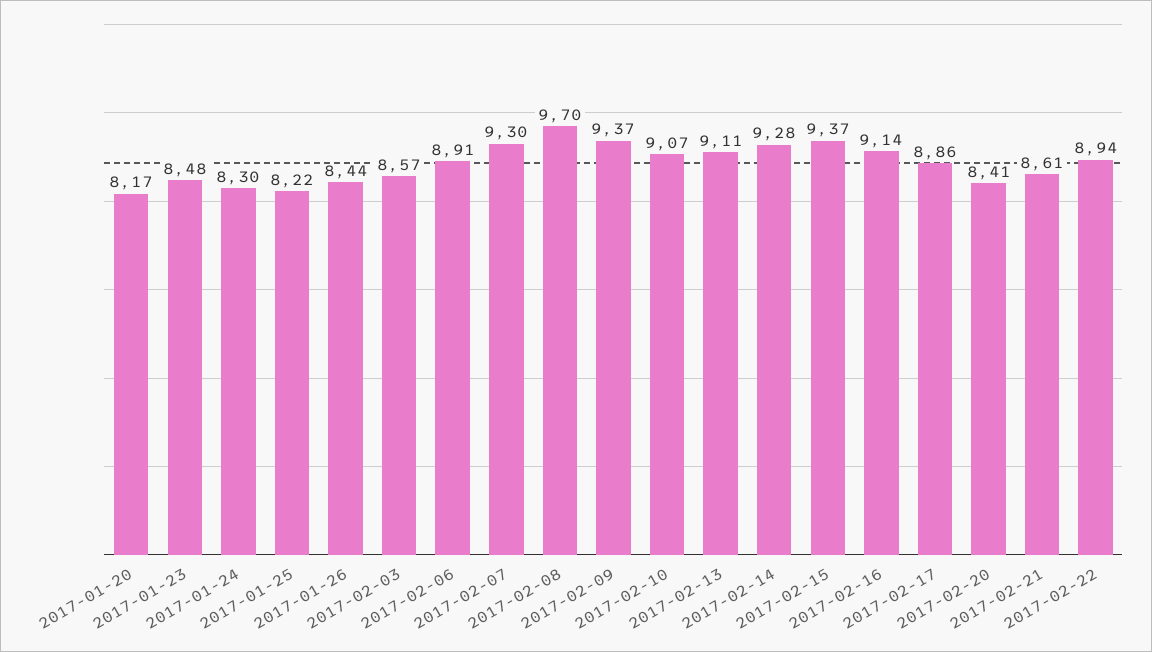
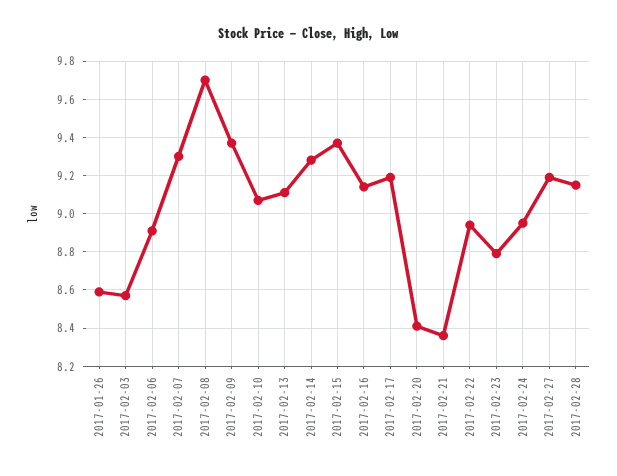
2017-01-20: 8.17 -> none
2017-01-23: 8.48 -> none
2017-01-24: 8.3 -> none
2017-01-25: 8.22 -> none
2017-01-26: 8.44 -> 8.6
2017-02-17: 8.86 -> 9.2
2017-02-21: 8.61 -> 8.35
2017-02-23: none -> 8.8
2017-02-24: none -> 8.95
2017-02-27: none -> 9.2
2017-02-28: none -> 9.15

